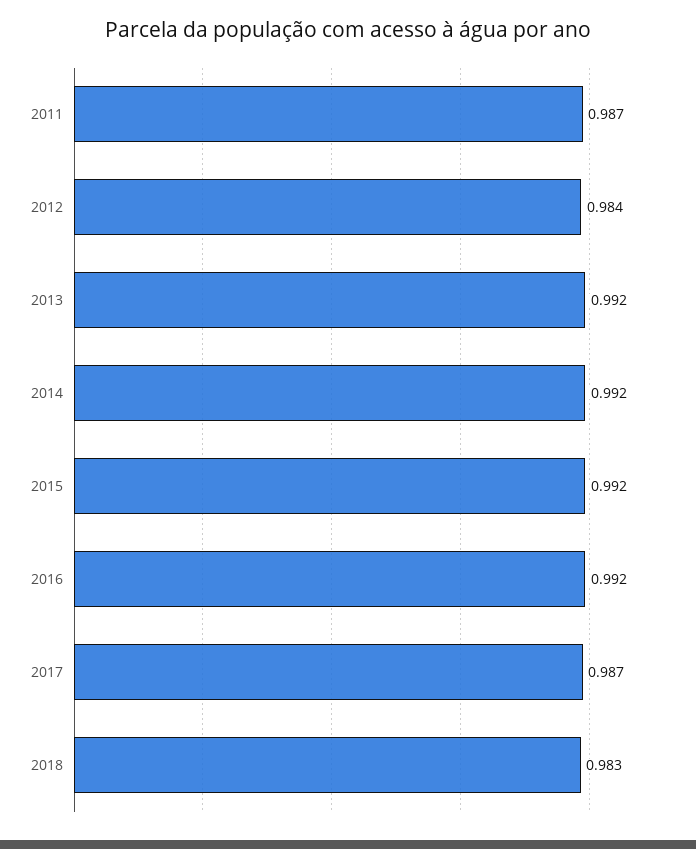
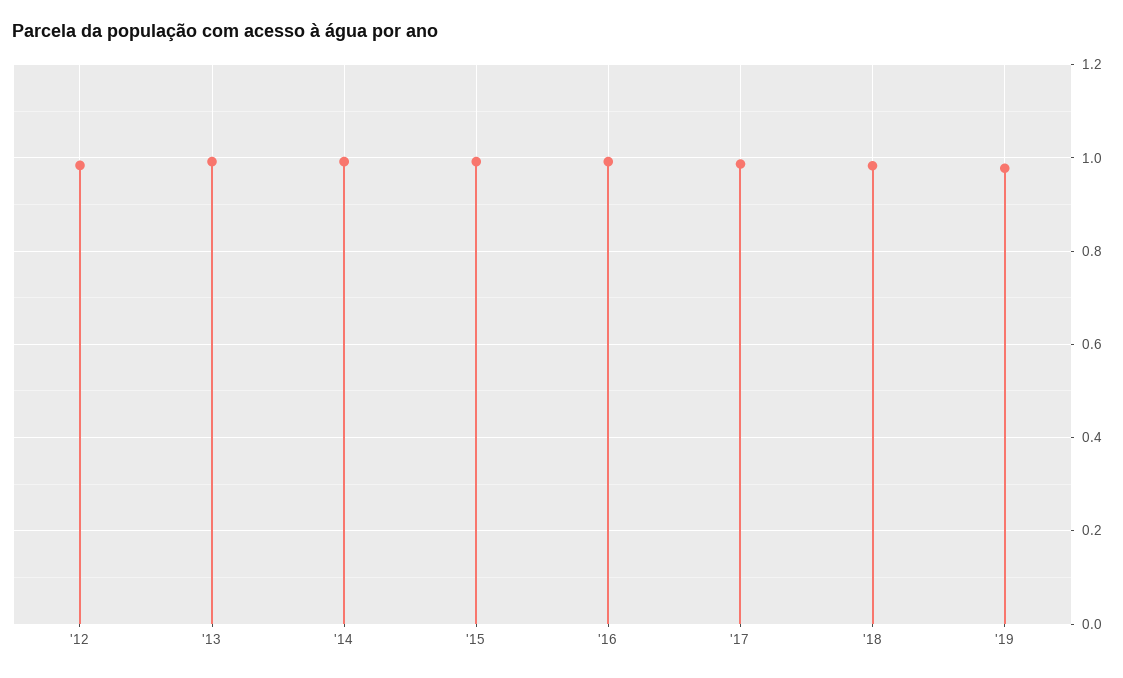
2011: 0.987 -> none
'19: none -> 0.98

